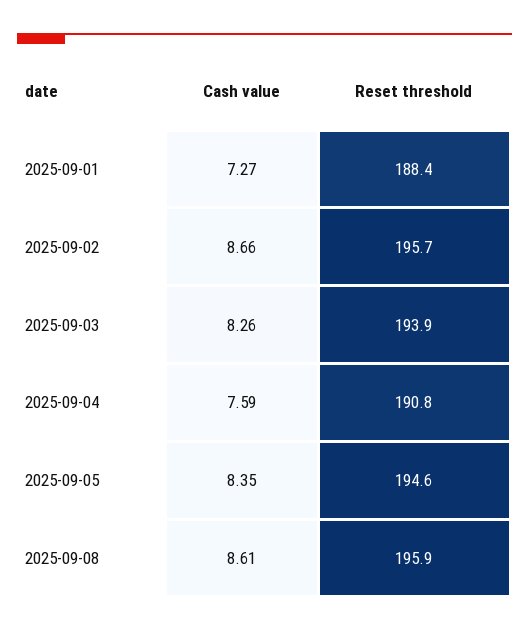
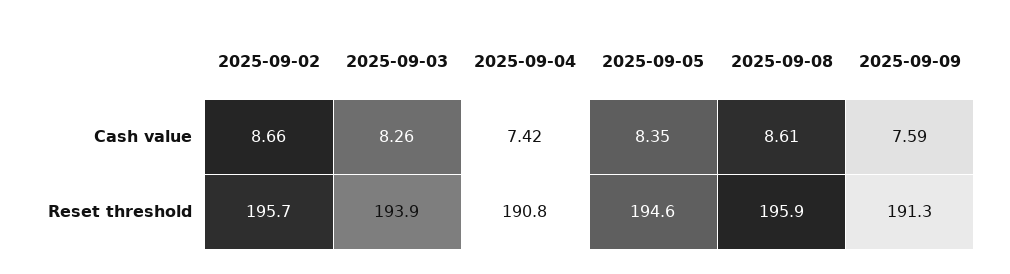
Cash value, 2025-09-01: 7.27 -> none
Reset threshold, 2025-09-01: 188.4 -> none
Cash value, 2025-09-04: 7.59 -> 7.42
Cash value, 2025-09-09: none -> 7.59
Reset threshold, 2025-09-09: none -> 191.3

